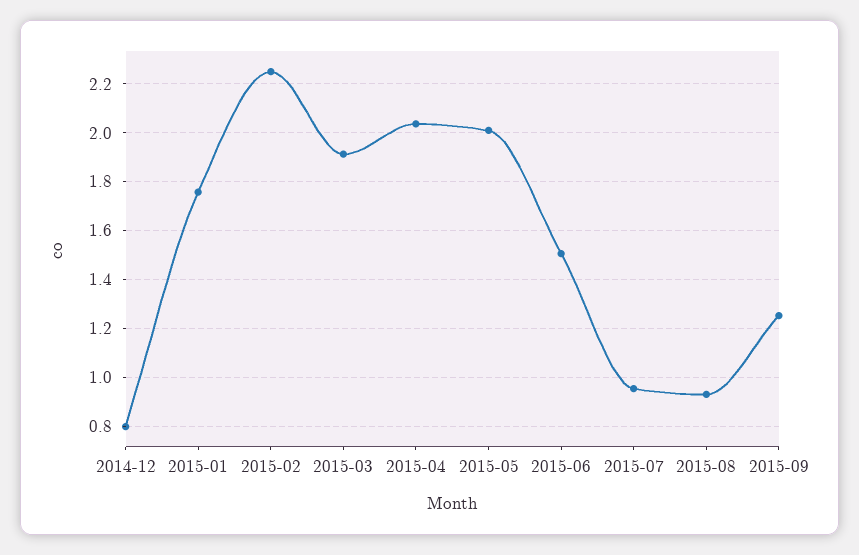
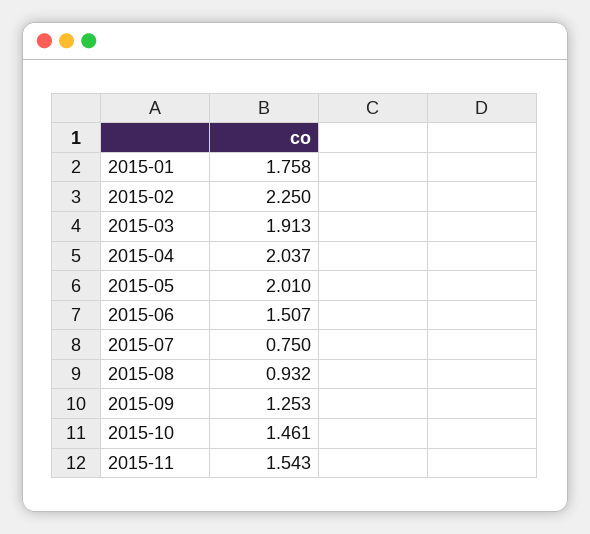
2014-12: 0.8 -> none
2015-07: 0.95 -> 0.75
2015-10: none -> 1.461
2015-11: none -> 1.543

